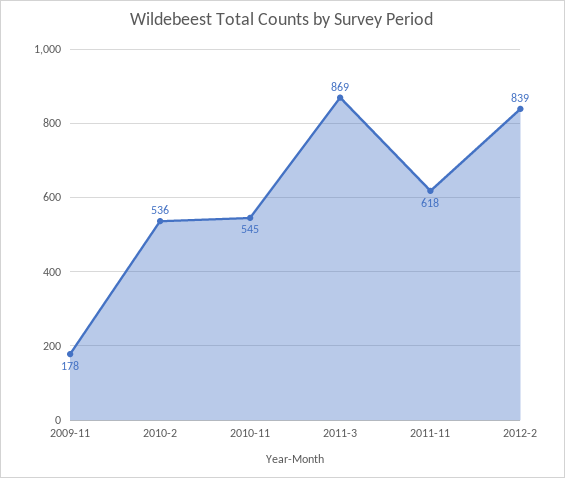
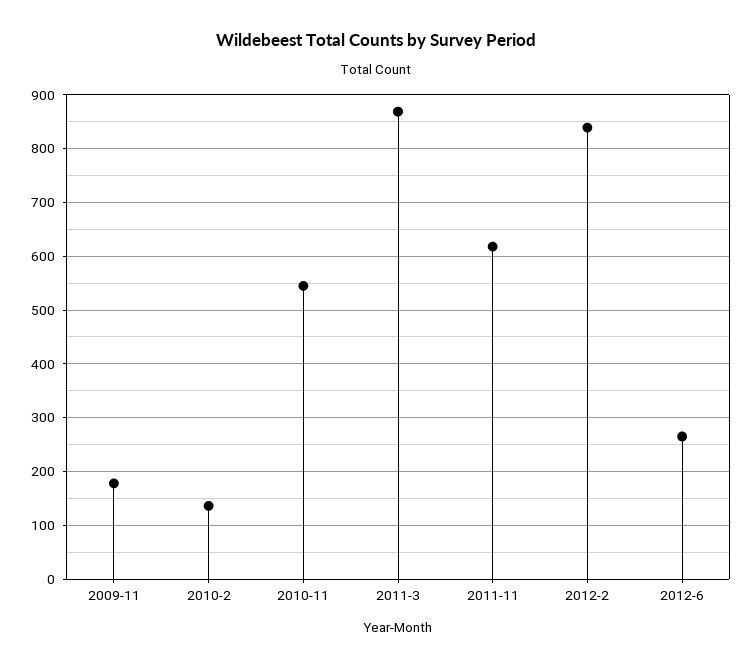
2010-2: 536 -> 140
2012-6: none -> 260

